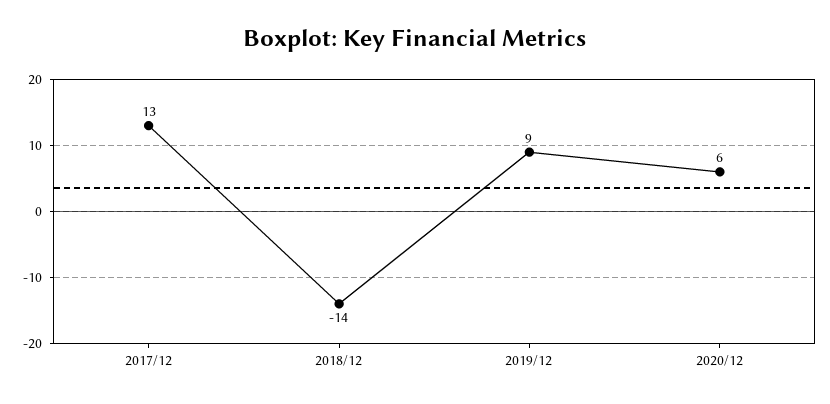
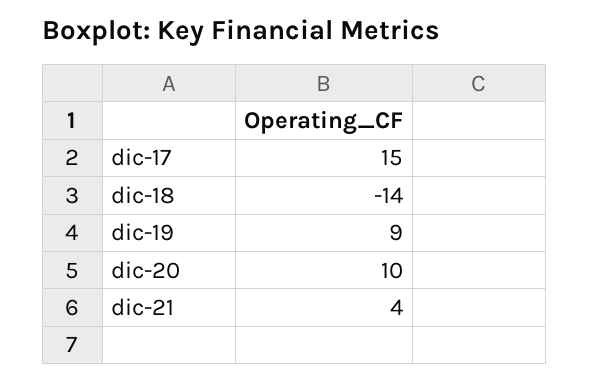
2017/12: 13 -> 15
2020/12: 6 -> 10
dic-21: none -> 4

